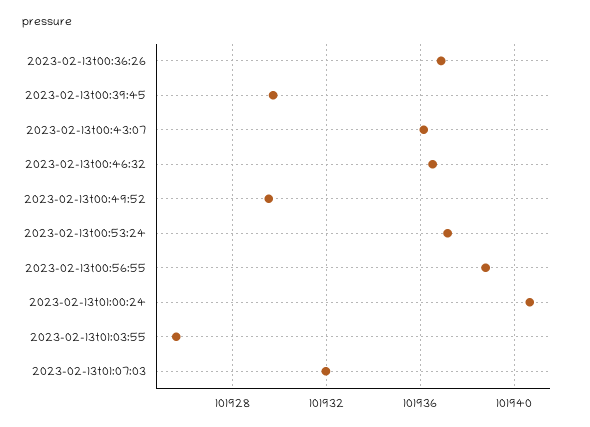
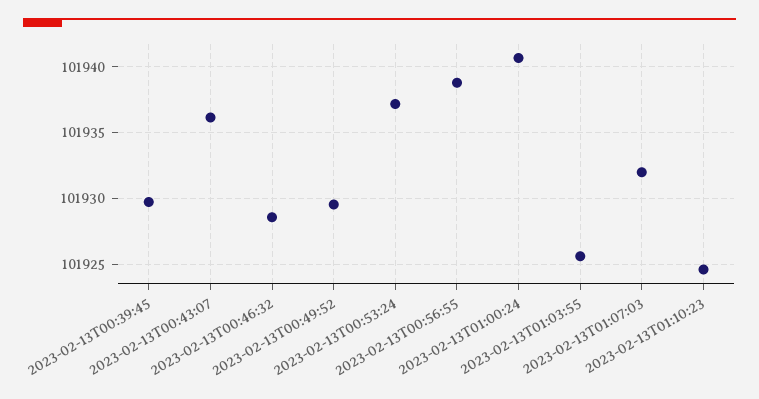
2023-02-13t00:36:26: 101937 -> none
2023-02-13t00:46:32: 101936.5 -> 101928.5
2023-02-13T01:10:23: none -> 101924.5

